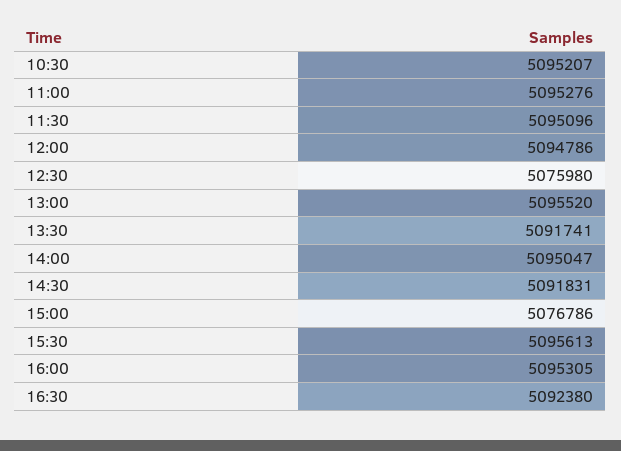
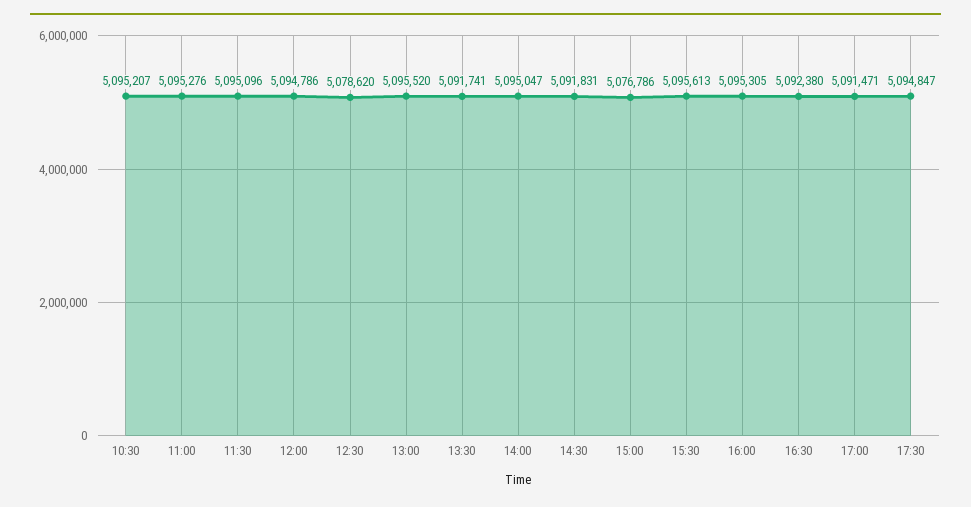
12:30: 5075980 -> 5078620
17:00: none -> 5091471
17:30: none -> 5094847

